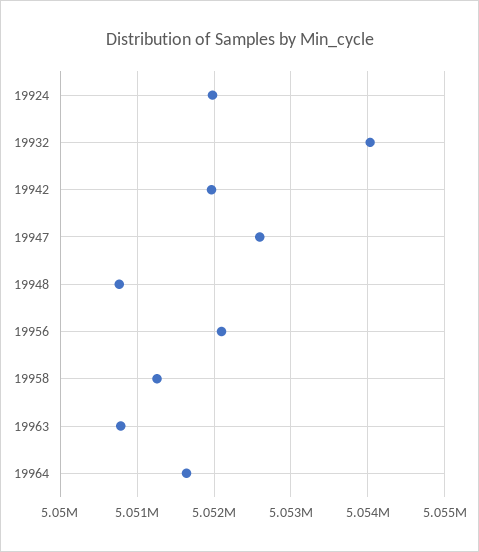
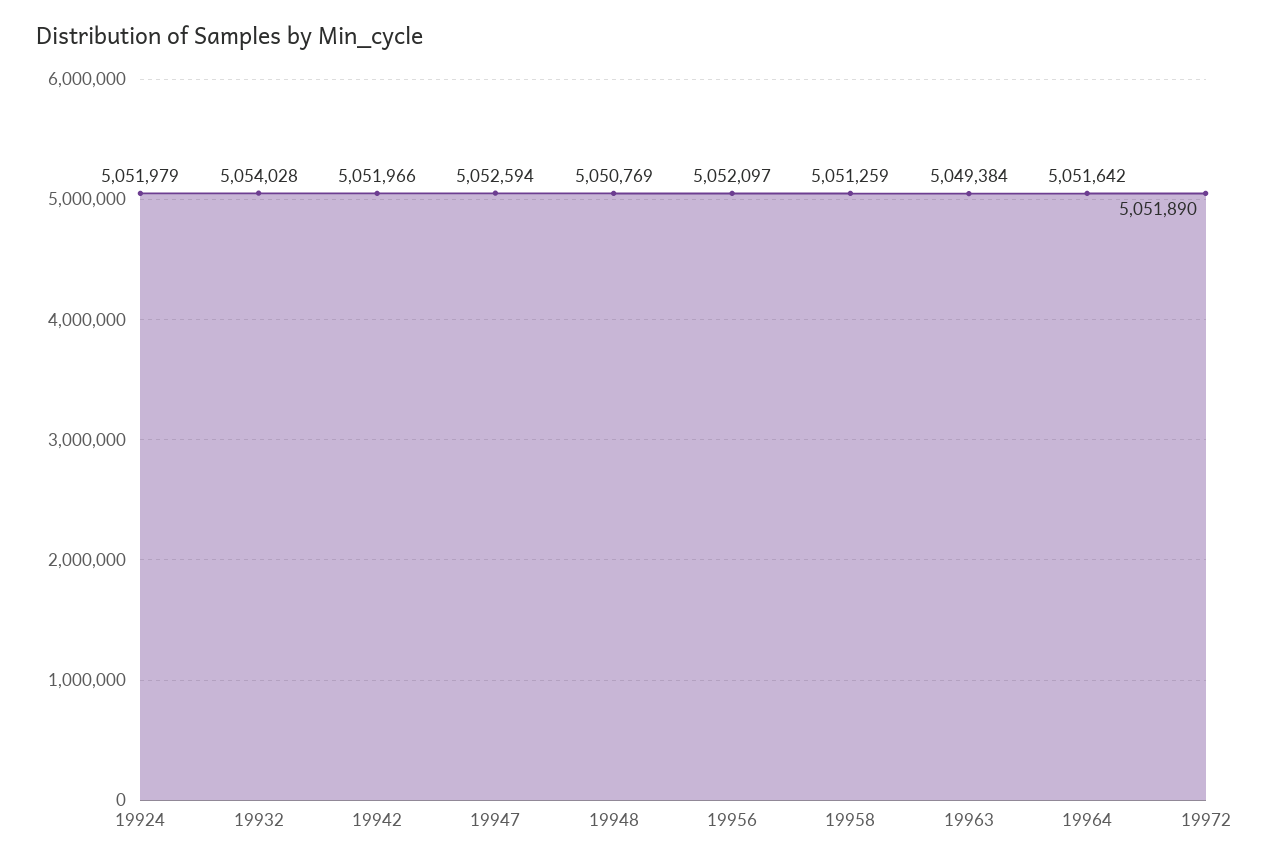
19963: 5050800 -> 5049384
19972: none -> 5051890

